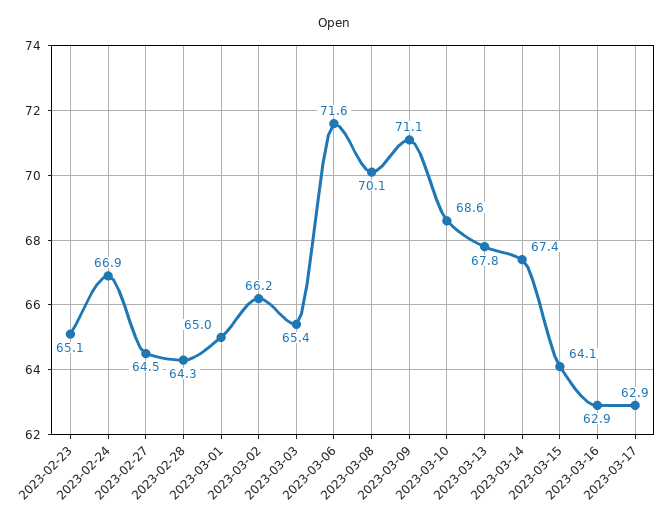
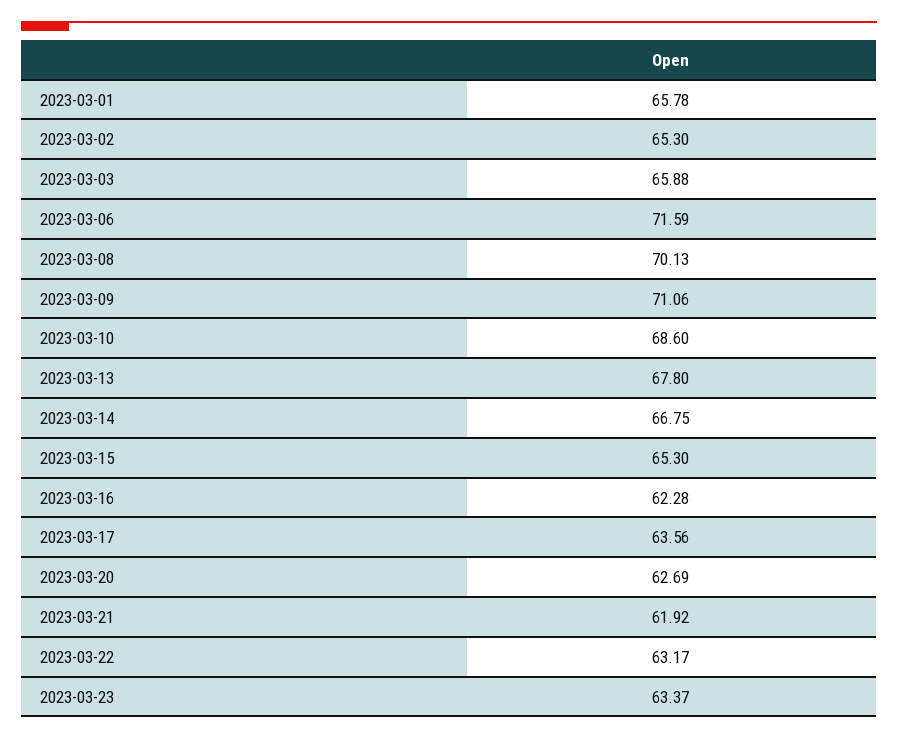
2023-02-23: 65.1 -> none
2023-02-24: 66.9 -> none
2023-02-27: 64.5 -> none
2023-02-28: 64.3 -> none
2023-03-01: 65 -> 65.78
2023-03-02: 66.2 -> 65.3
2023-03-03: 65.4 -> 65.88
2023-03-14: 67.4 -> 66.75
2023-03-15: 64.1 -> 65.3
2023-03-16: 62.9 -> 62.28
2023-03-17: 62.9 -> 63.56
2023-03-20: none -> 62.69
2023-03-21: none -> 61.92
2023-03-22: none -> 63.17
2023-03-23: none -> 63.37

